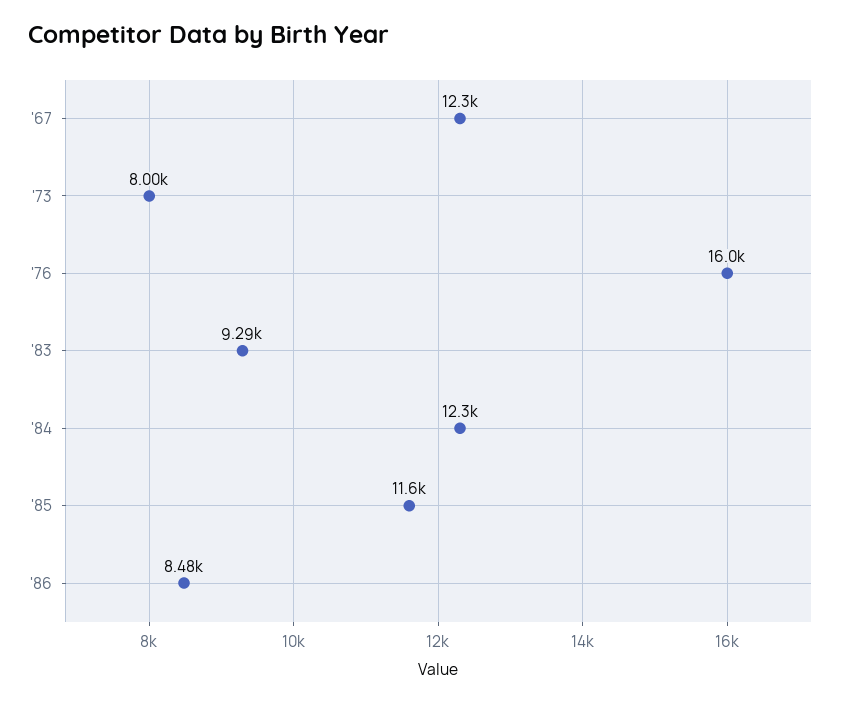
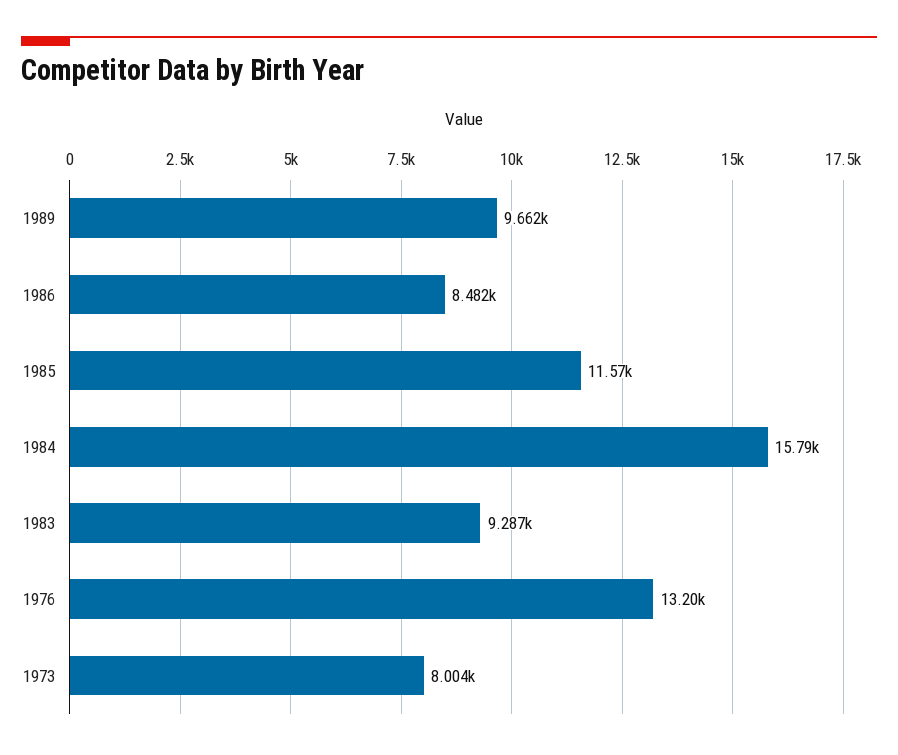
'67: 12300 -> none
'76: 16000 -> 13200
'84: 12300 -> 15790
1989: none -> 9662

